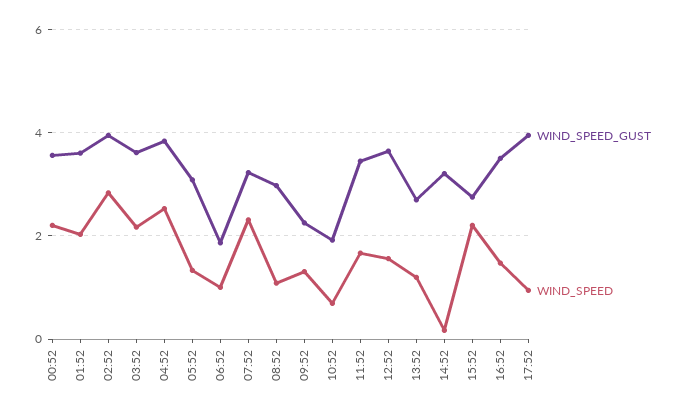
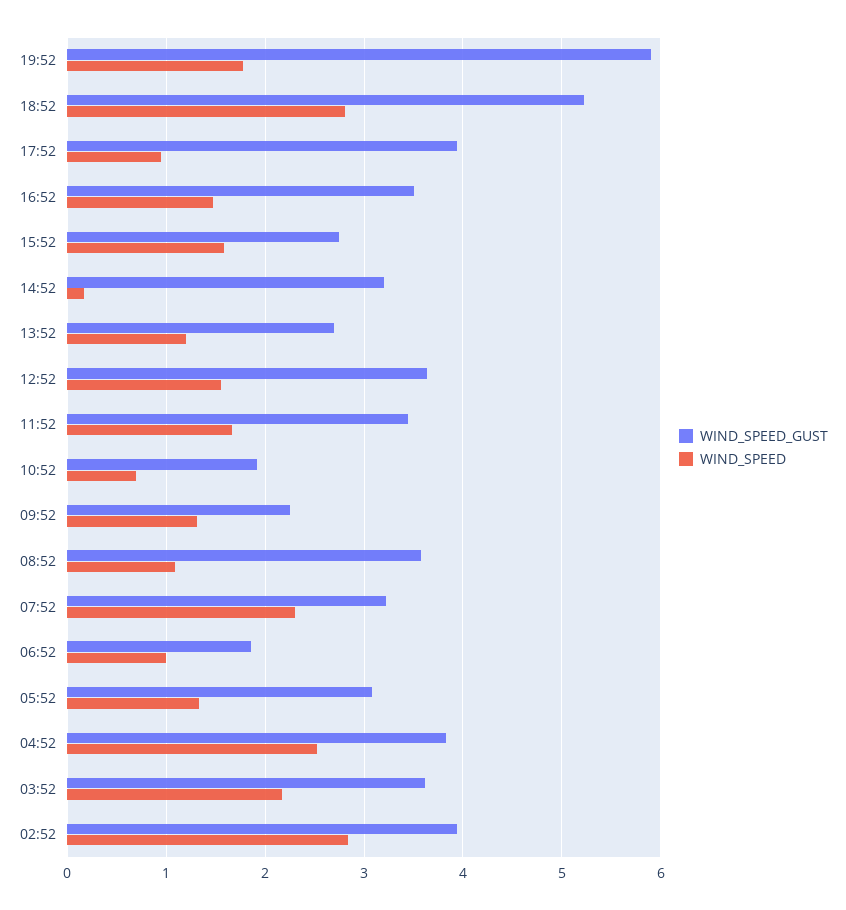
WIND_SPEED_GUST, 00:52: 3.6 -> none
WIND_SPEED, 00:52: 2.2 -> none
WIND_SPEED_GUST, 01:52: 3.6 -> none
WIND_SPEED, 01:52: 2 -> none
WIND_SPEED_GUST, 08:52: 3 -> 3.6
WIND_SPEED, 15:52: 2.2 -> 1.6
WIND_SPEED_GUST, 19:52: none -> 5.9
WIND_SPEED, 19:52: none -> 1.8
WIND_SPEED_GUST, 18:52: none -> 5.2
WIND_SPEED, 18:52: none -> 2.8

